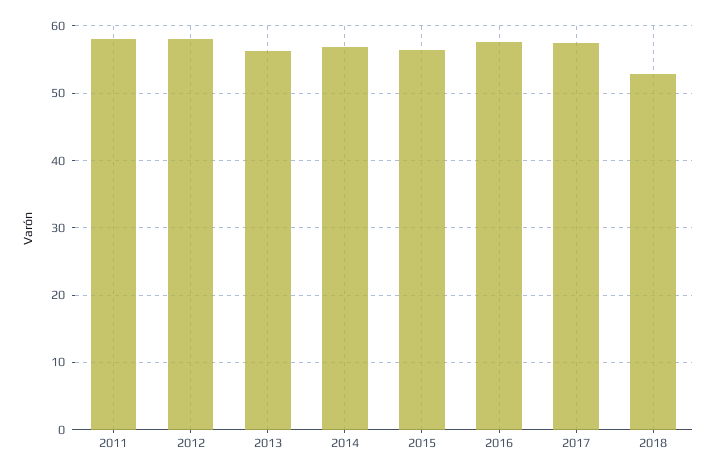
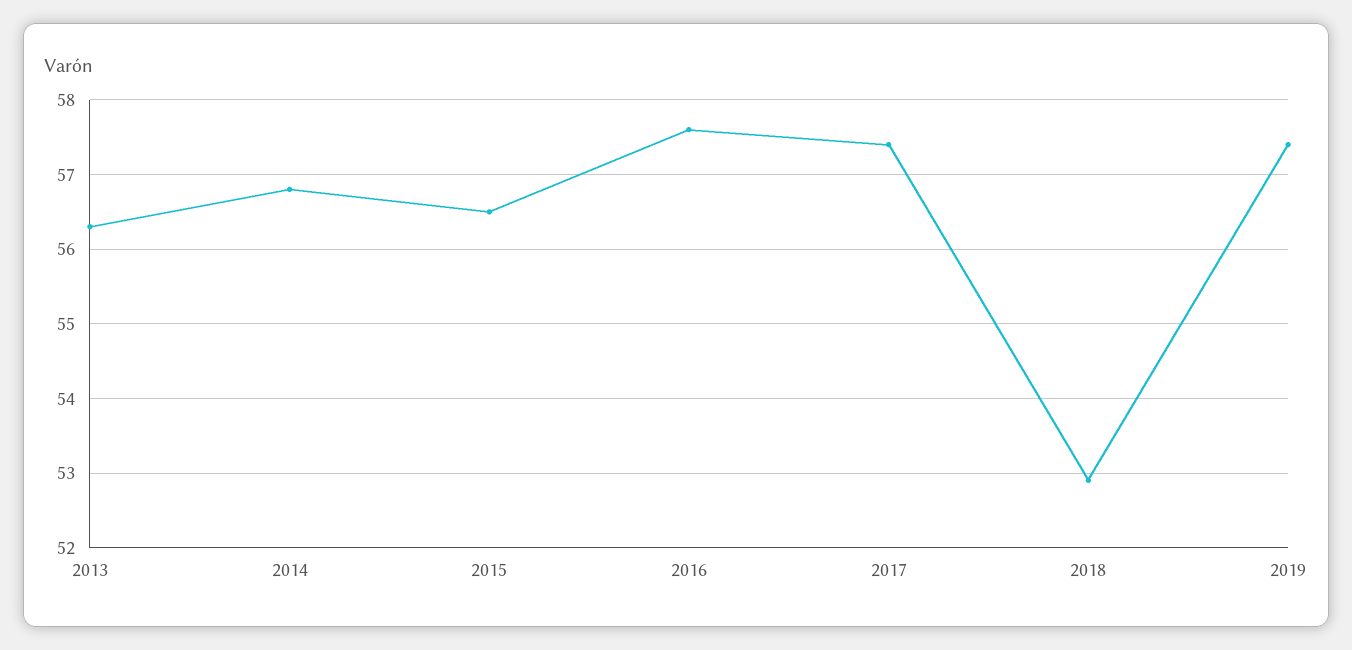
2011: 58 -> none
2012: 58 -> none
2019: none -> 57.4

